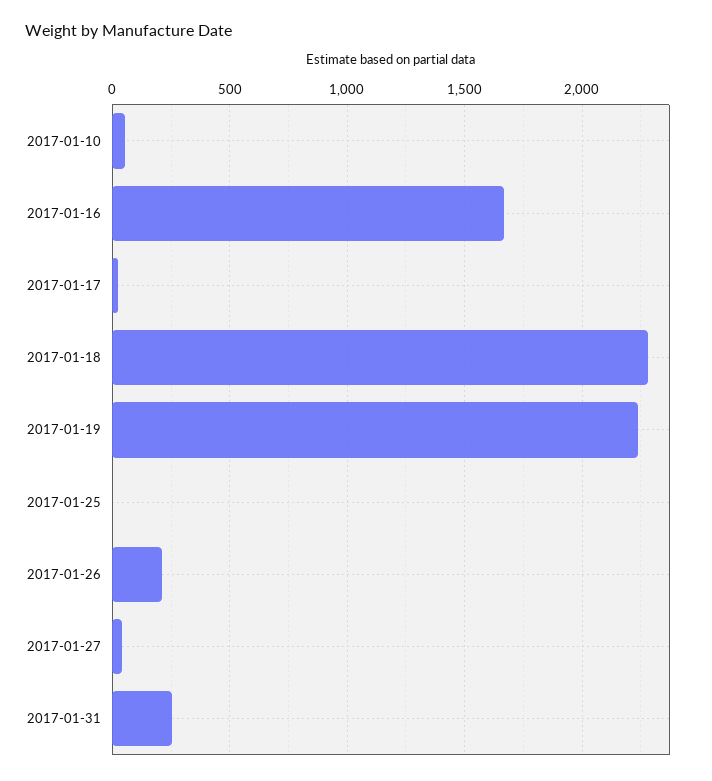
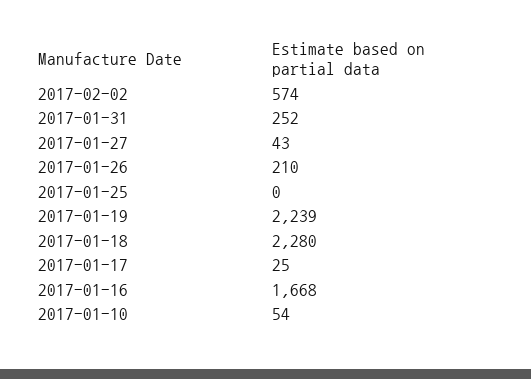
2017-02-02: none -> 574

